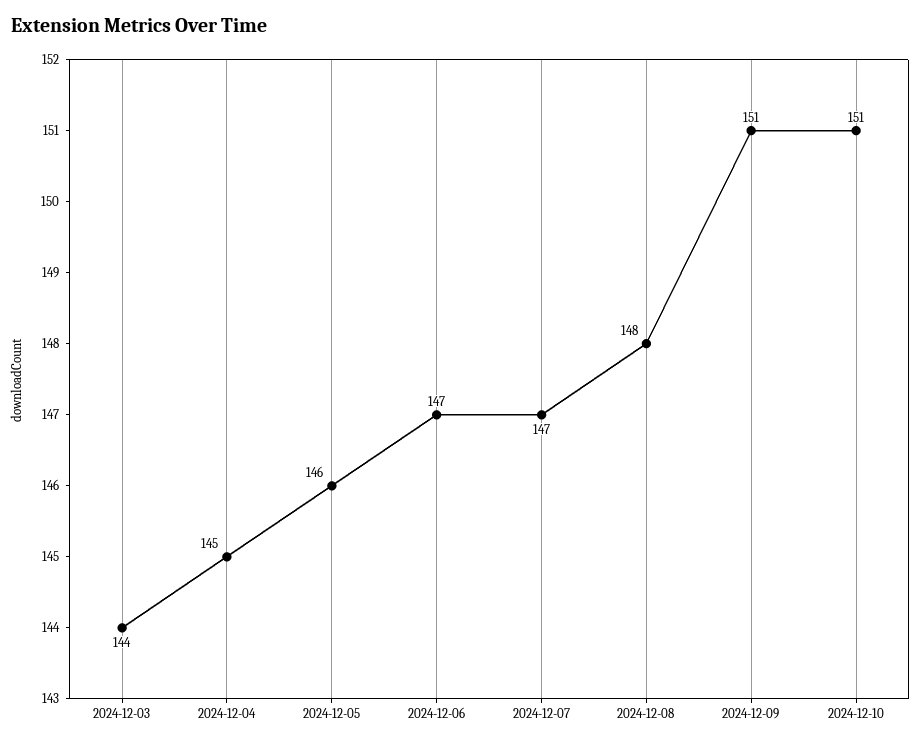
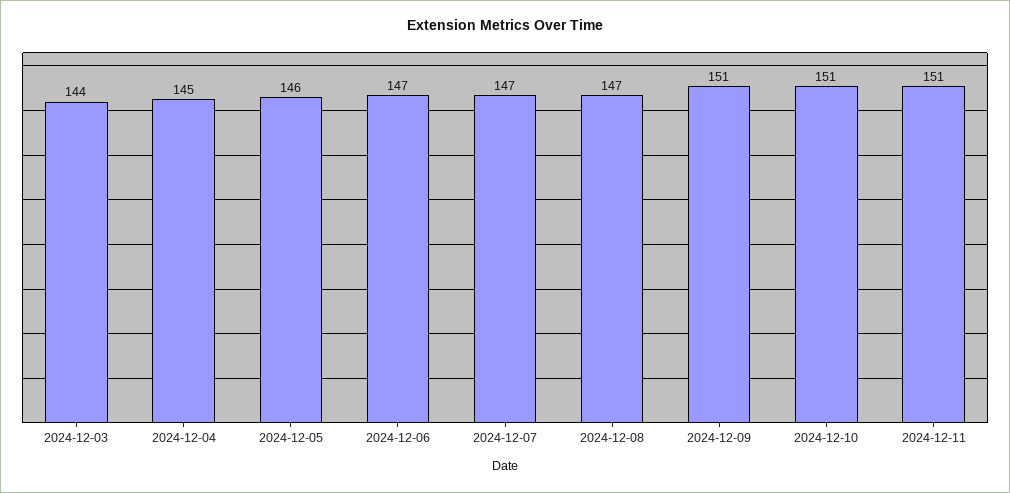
2024-12-08: 148 -> 147
2024-12-11: none -> 151

